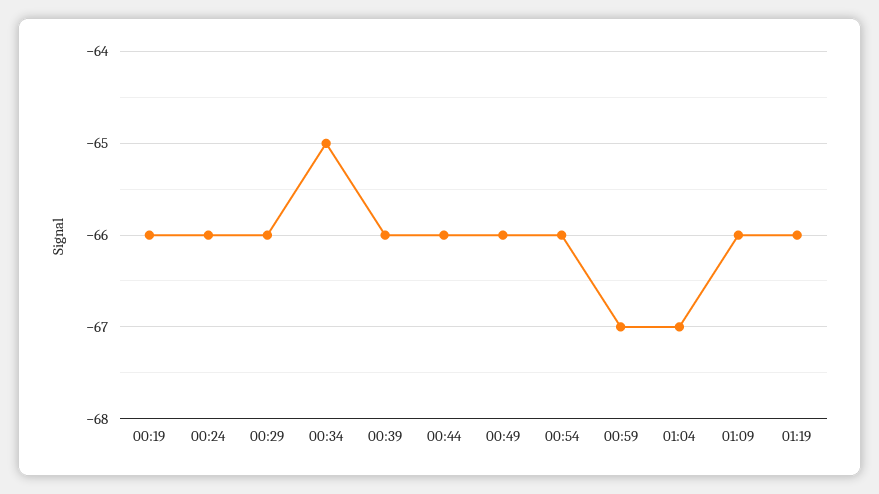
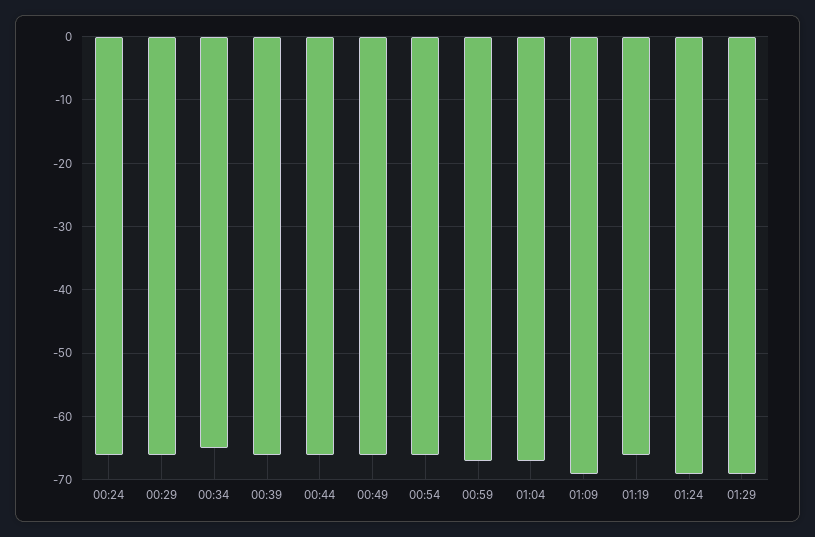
00:19: -66 -> none
01:09: -66 -> -69
01:24: none -> -69
01:29: none -> -69

